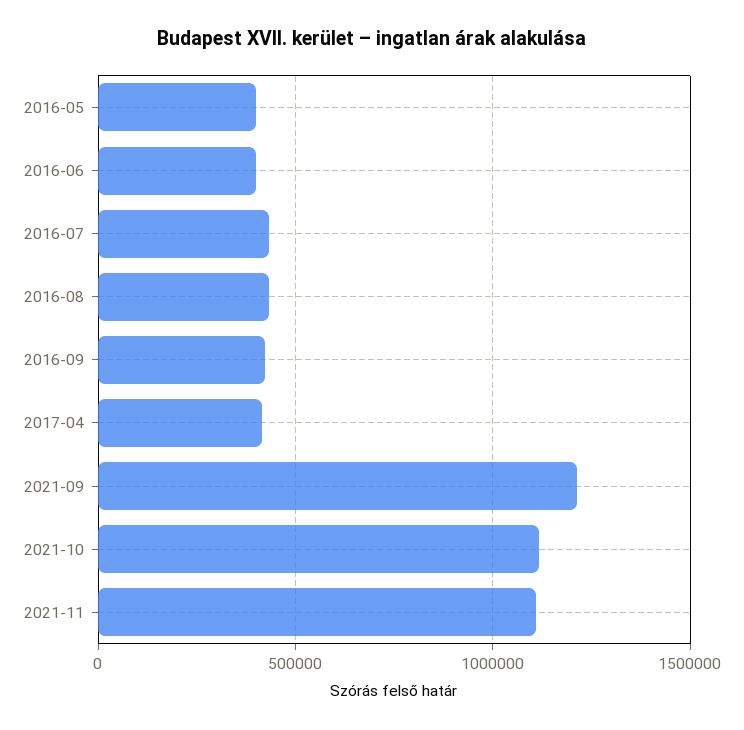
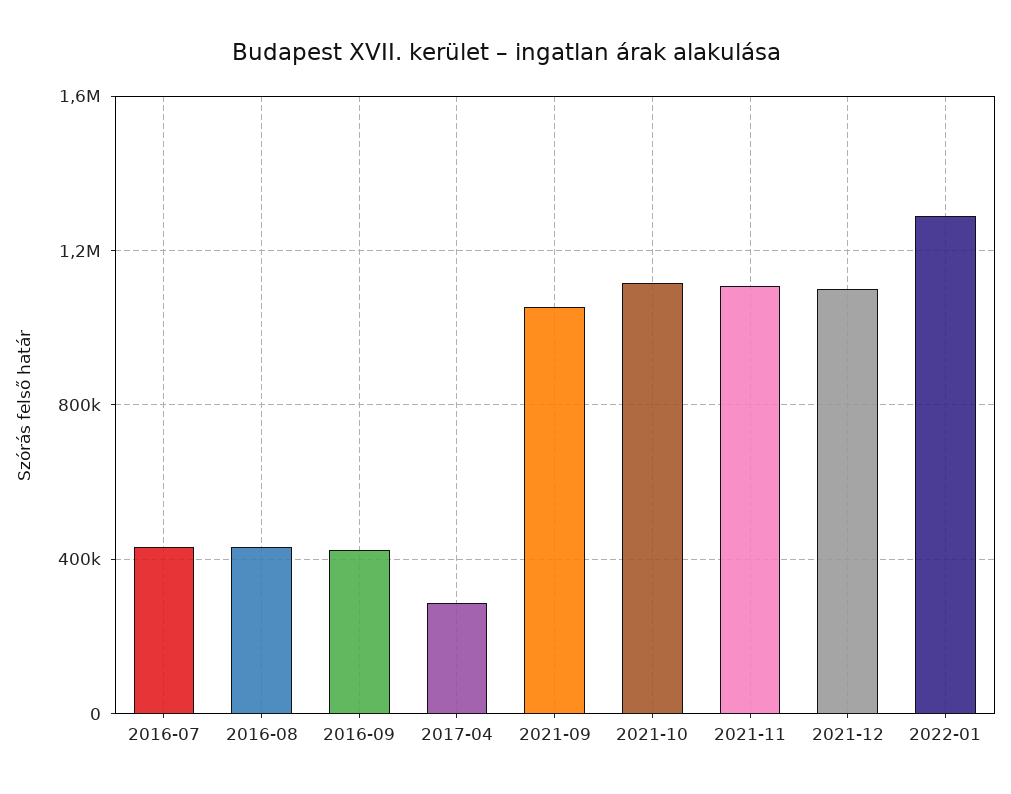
2016-05: 400000 -> none
2016-06: 400000 -> none
2017-04: 400000 -> 300000
2021-09: 1200000 -> 1050000
2021-12: none -> 1100000
2022-01: none -> 1300000

